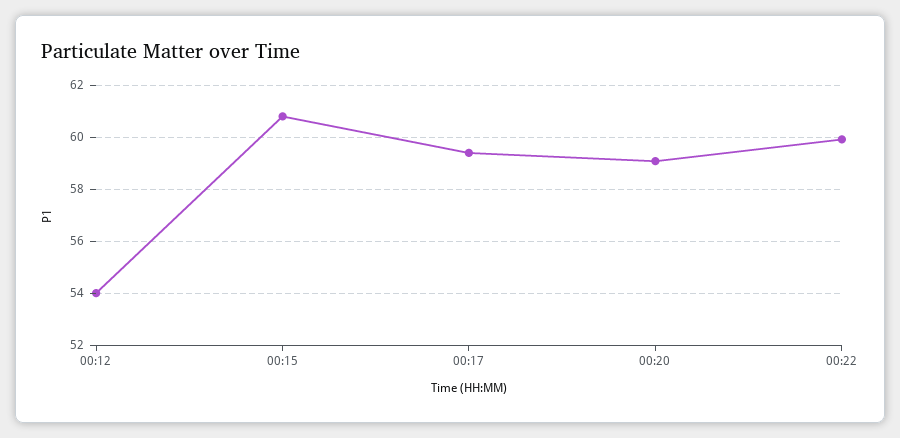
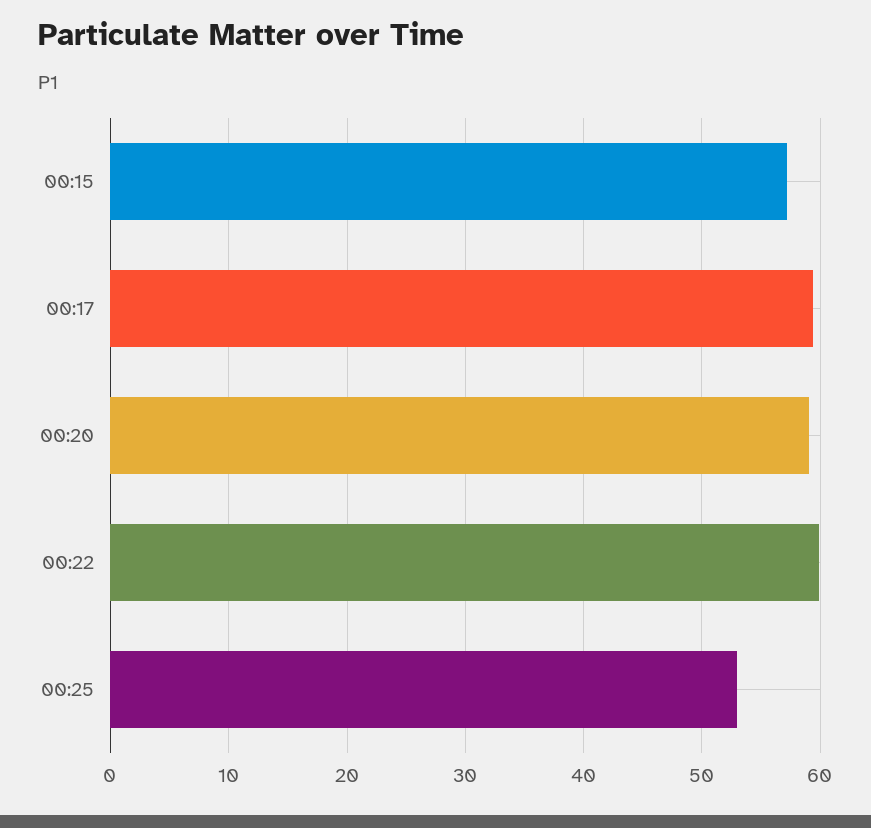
00:12: 54 -> none
00:15: 60.75 -> 57
00:25: none -> 53

